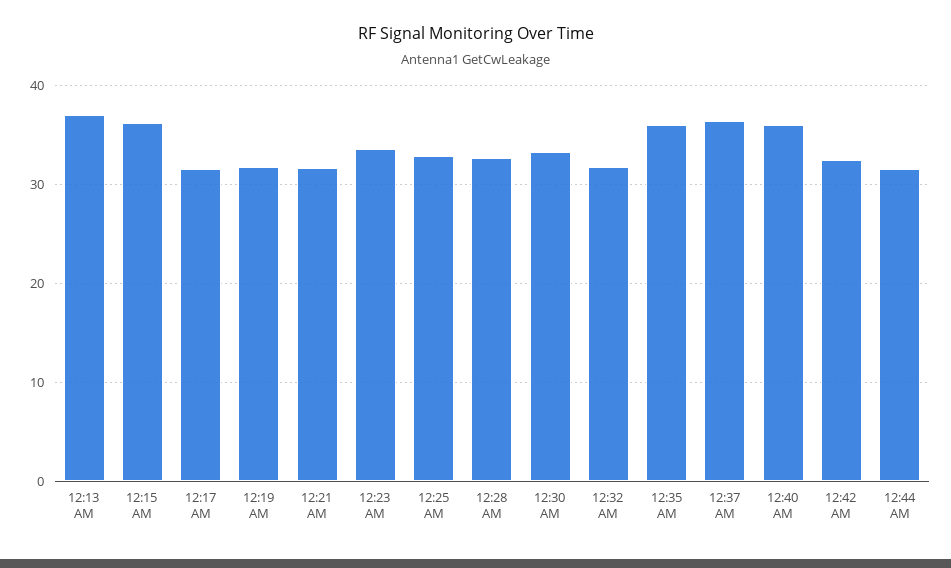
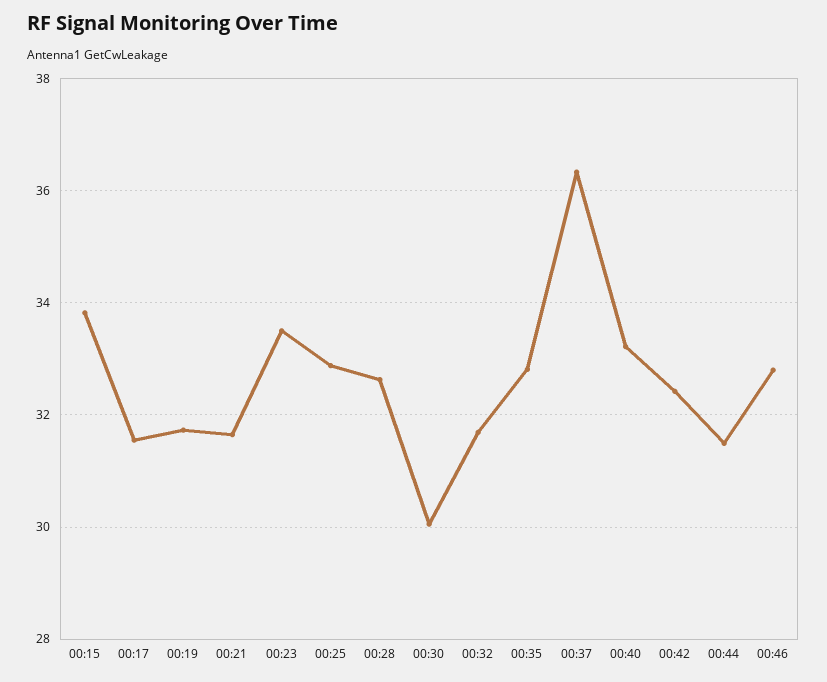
12:13 AM: 37 -> none
12:15 AM: 36 -> 33.8
12:30 AM: 33 -> 30
12:35 AM: 36 -> 32.8
12:40 AM: 36 -> 33.2
00:46: none -> 32.8

